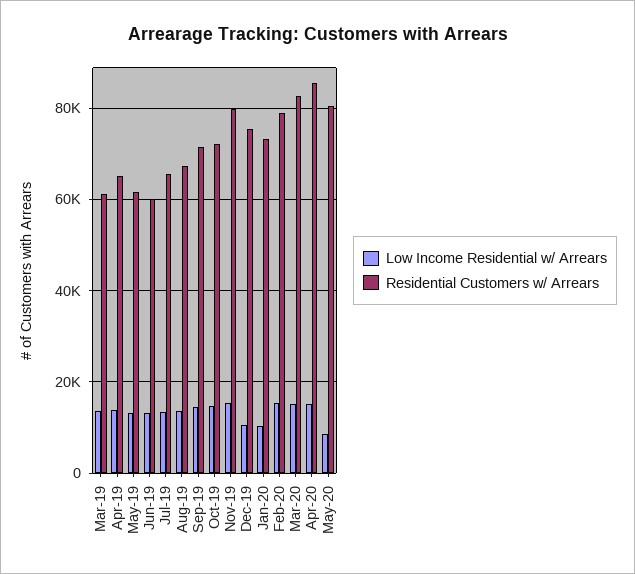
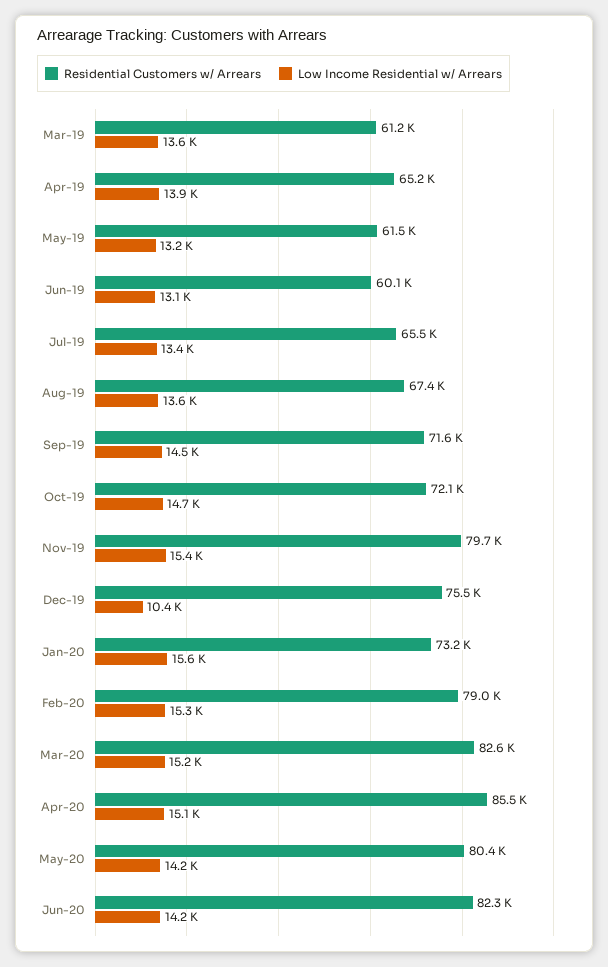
Low Income Residential w/ Arrears, Jan-20: 10000 -> 15600
Low Income Residential w/ Arrears, May-20: 8000 -> 14200
Residential Customers w/ Arrears, Jun-20: none -> 82300
Low Income Residential w/ Arrears, Jun-20: none -> 14200

